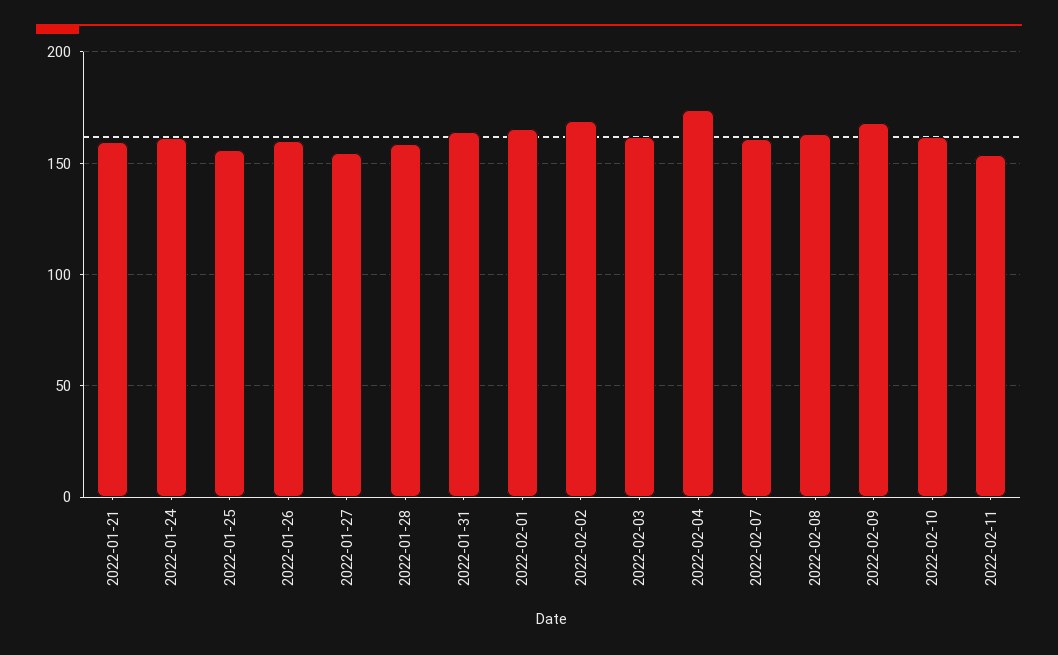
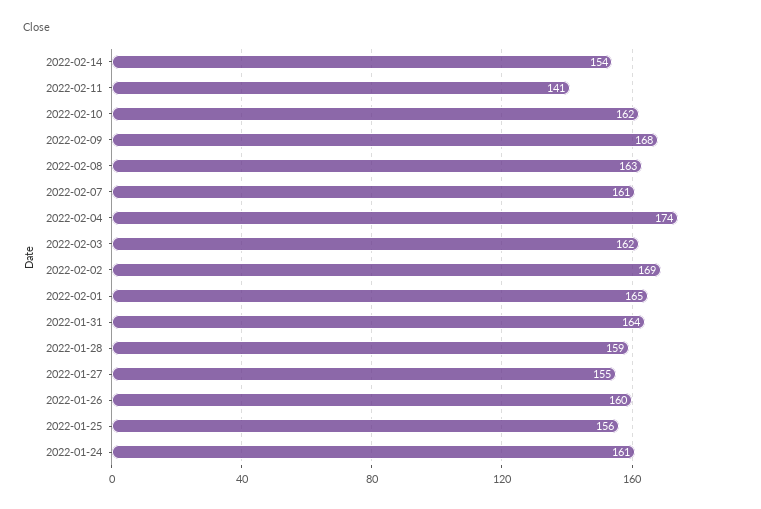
2022-01-21: 160 -> none
2022-02-11: 155 -> 141
2022-02-14: none -> 154

